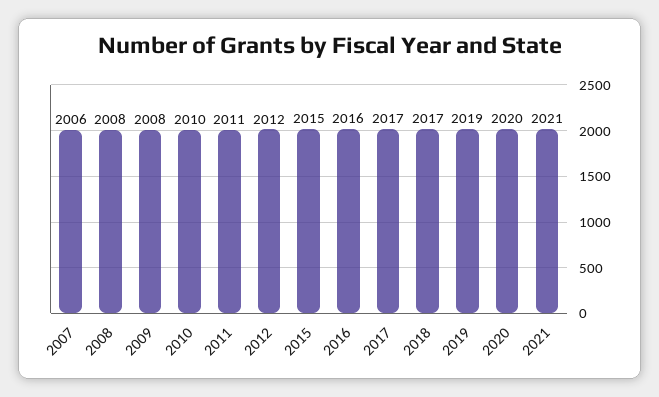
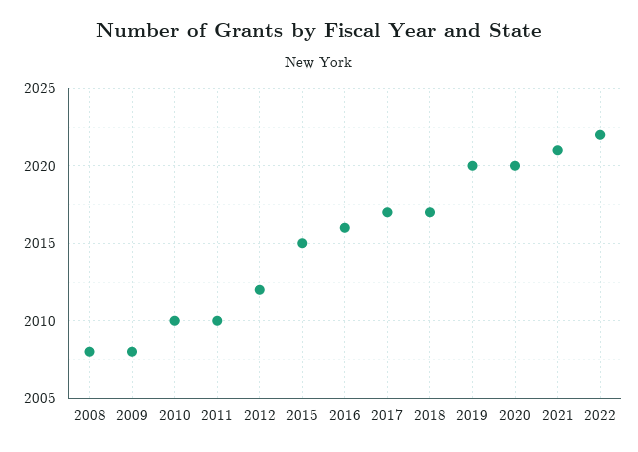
2007: 2006 -> none
2011: 2011 -> 2010
2019: 2019 -> 2020
2022: none -> 2022

